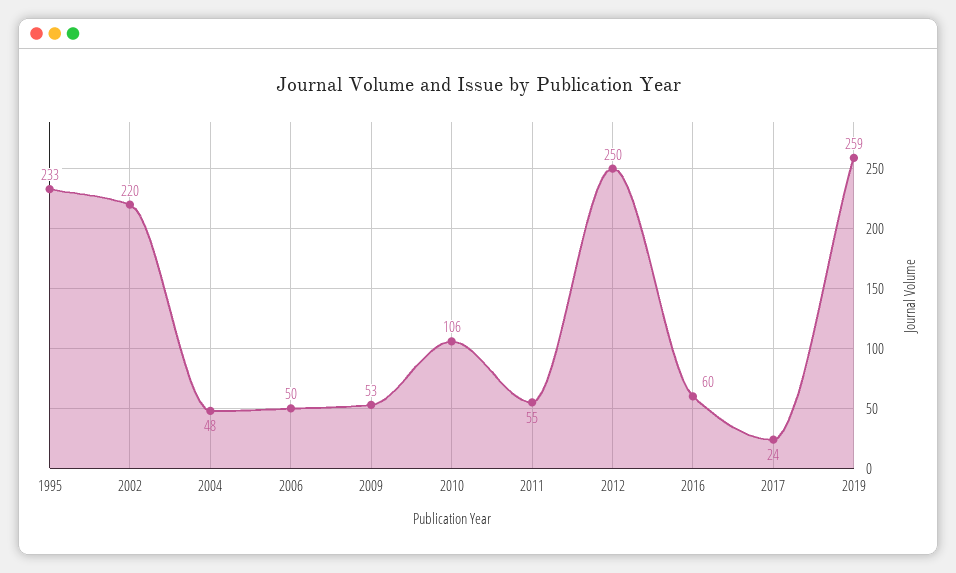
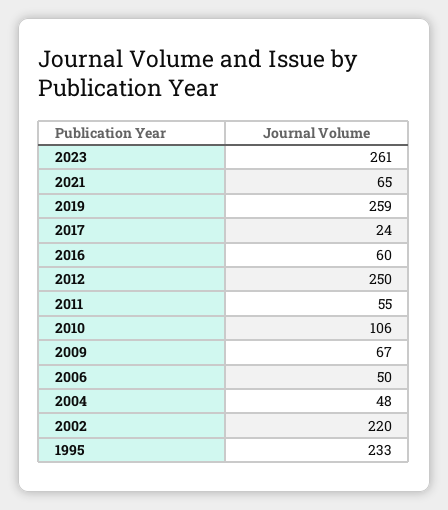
2009: 53 -> 67
2023: none -> 261
2021: none -> 65

